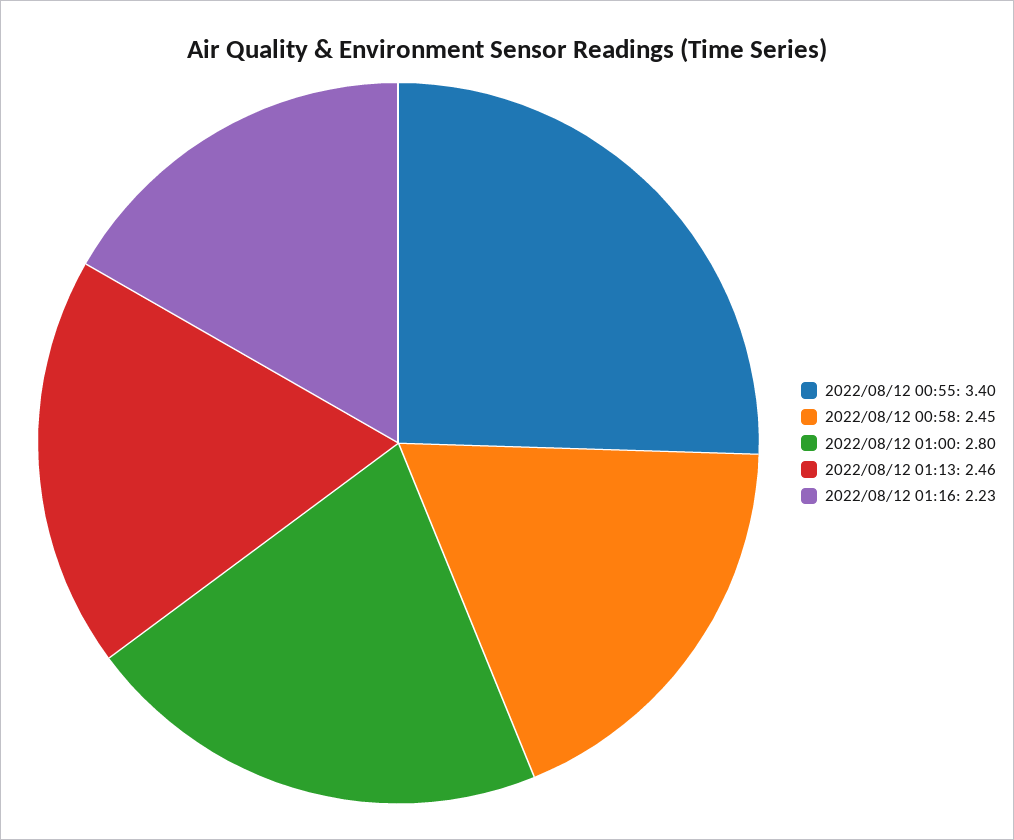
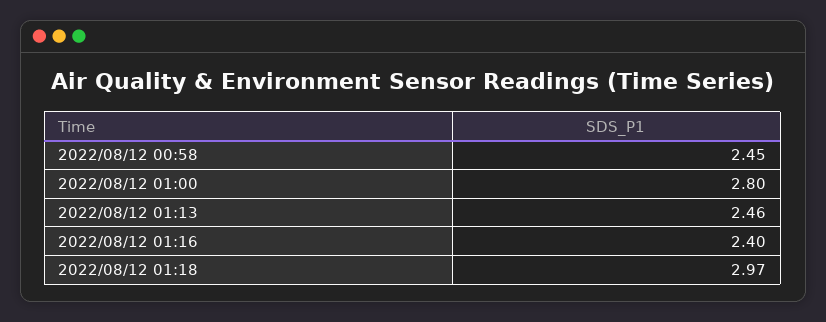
2022/08/12 00:55: 3.4 -> none
2022/08/12 01:16: 2.23 -> 2.4
2022/08/12 01:18: none -> 2.97

